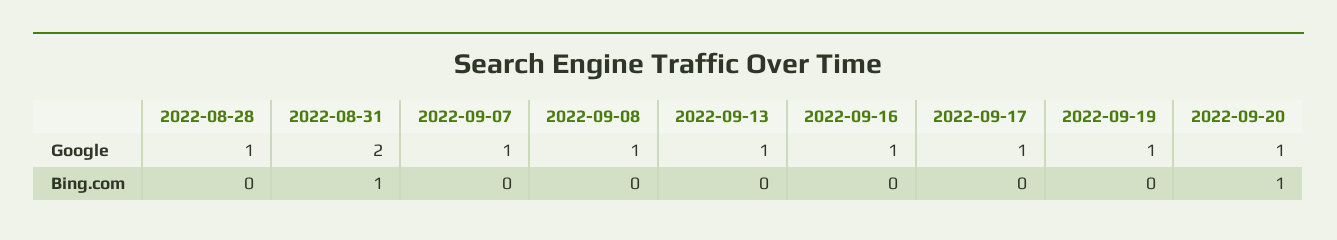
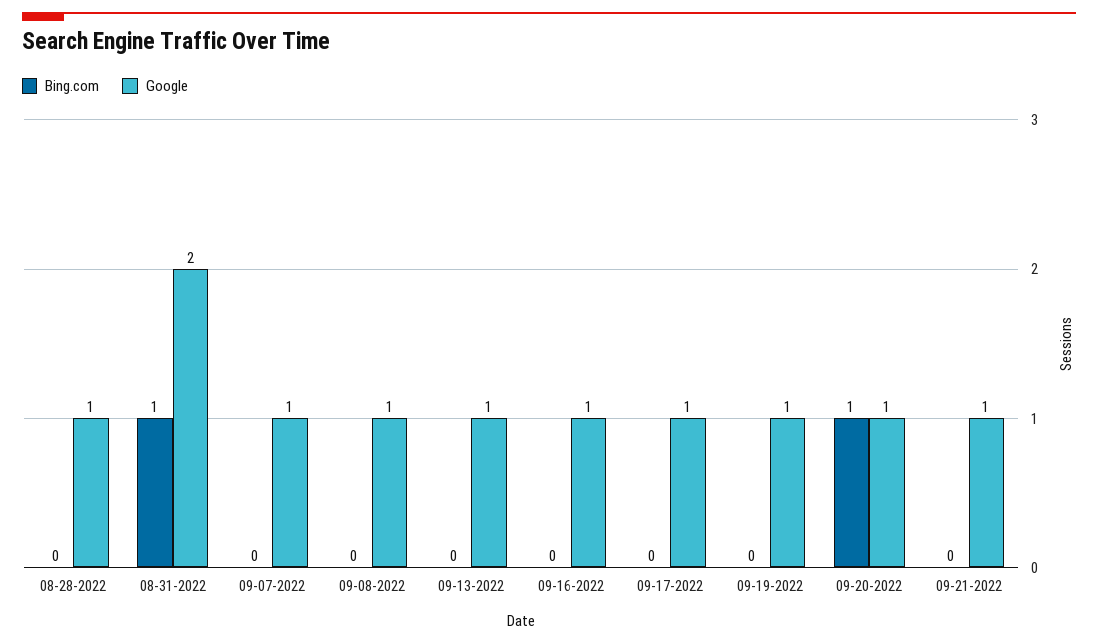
Bing.com, 09-21-2022: none -> 0
Google, 09-21-2022: none -> 1

